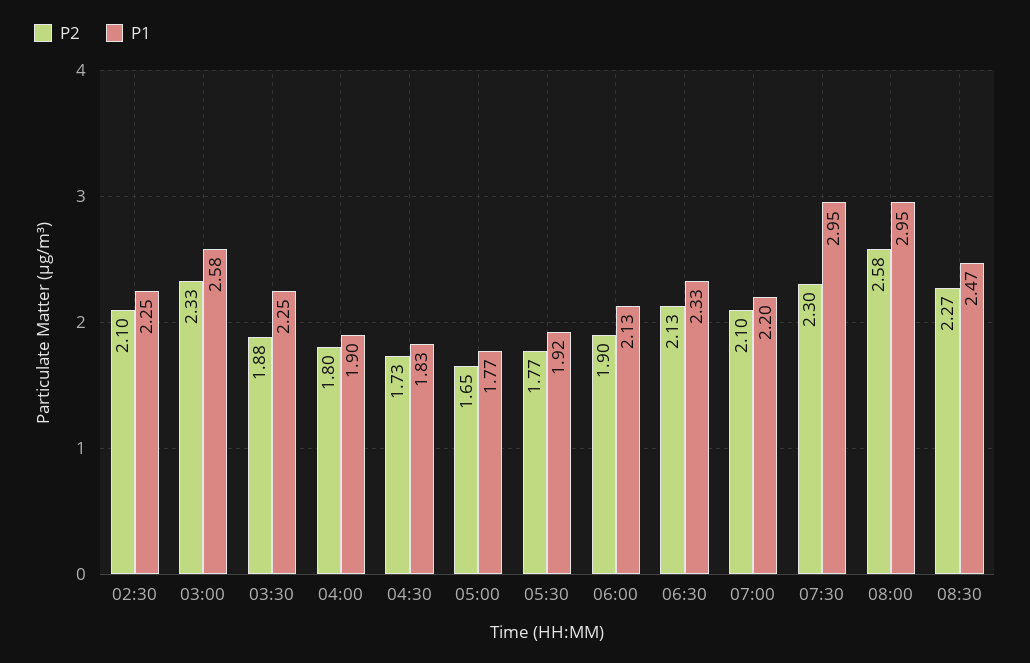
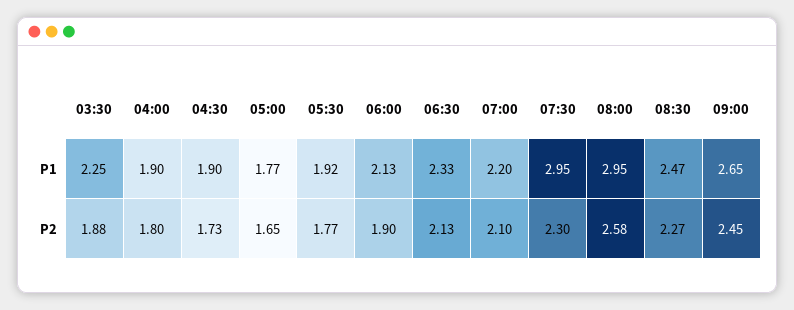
P2, 02:30: 2.1 -> none
P1, 02:30: 2.25 -> none
P2, 03:00: 2.33 -> none
P1, 03:00: 2.58 -> none
P1, 04:30: 1.83 -> 1.9
P1, 09:00: none -> 2.65
P2, 09:00: none -> 2.45

